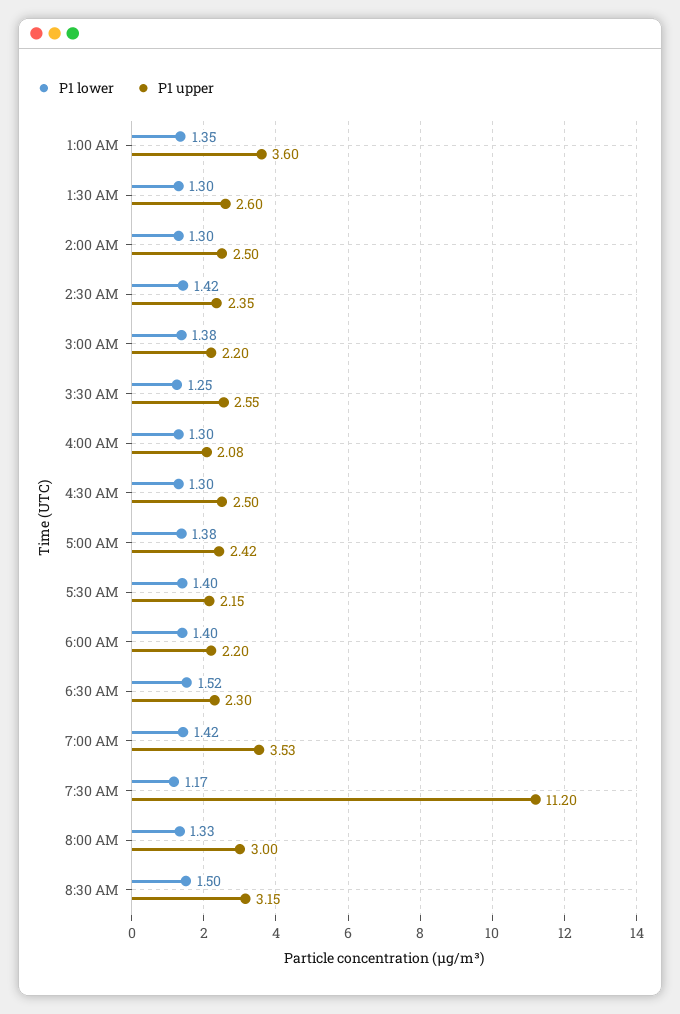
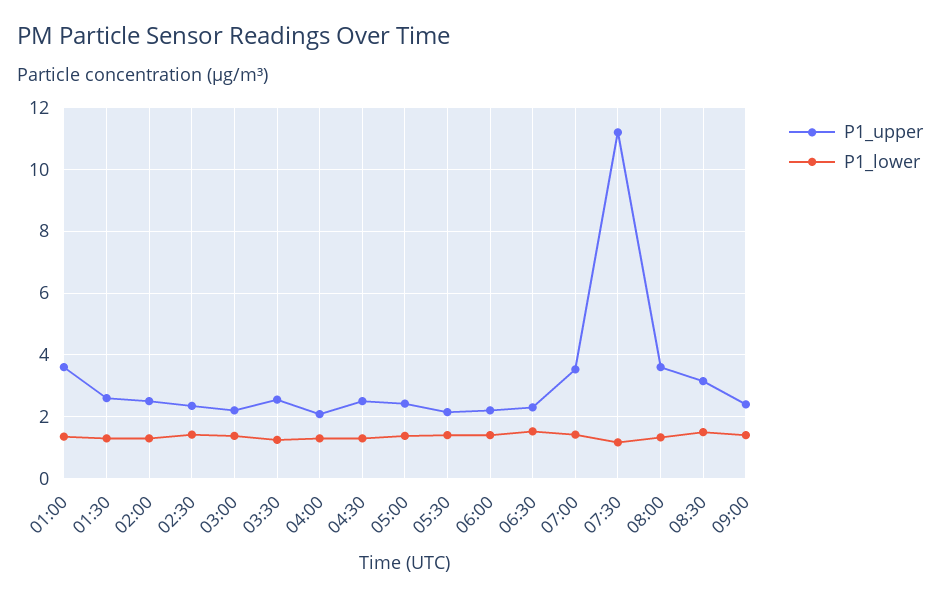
P1 upper, 8:00 AM: 3 -> 3.6
P1 upper, 09:00: none -> 2.4
P1 lower, 09:00: none -> 1.4

